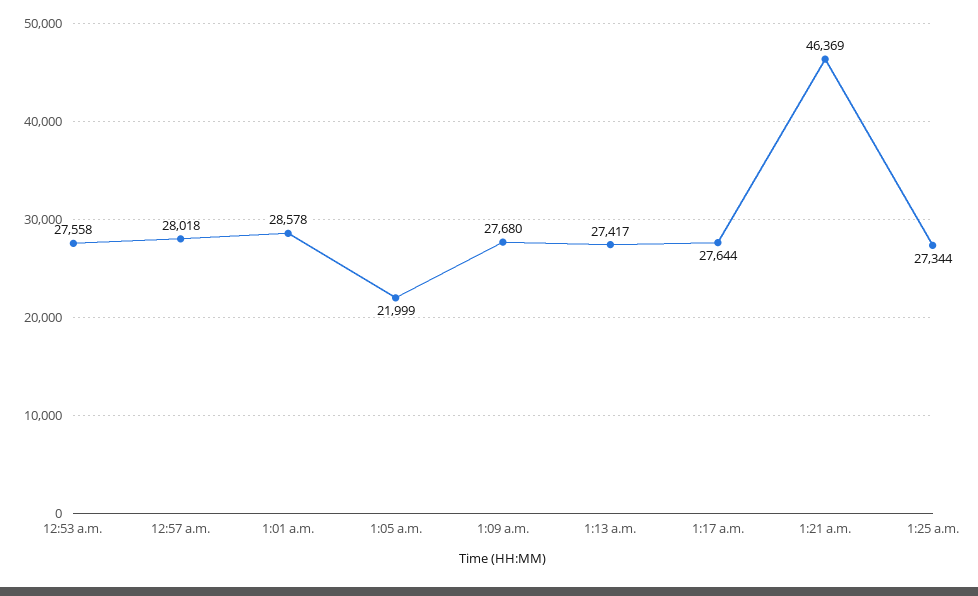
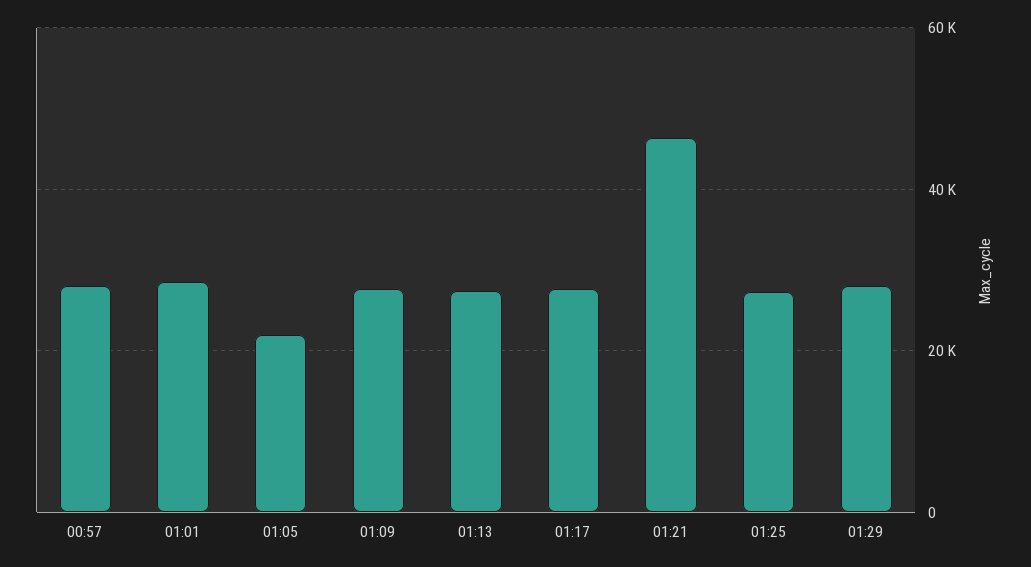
12:53 a.m.: 27558 -> none
01:29: none -> 28000

